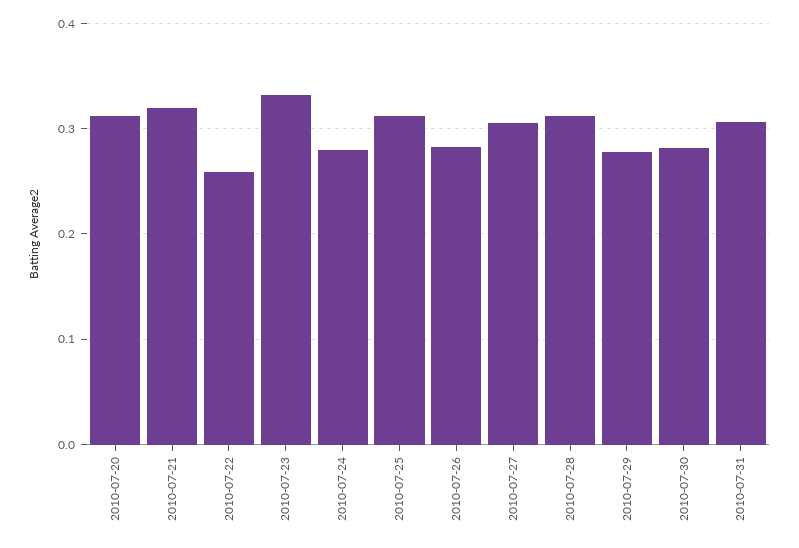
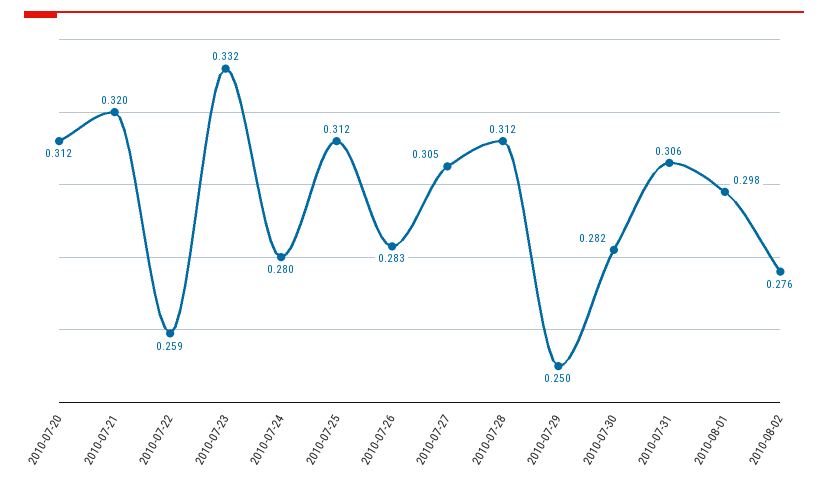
2010-07-29: 0.28 -> 0.25
2010-08-01: none -> 0.298
2010-08-02: none -> 0.276

